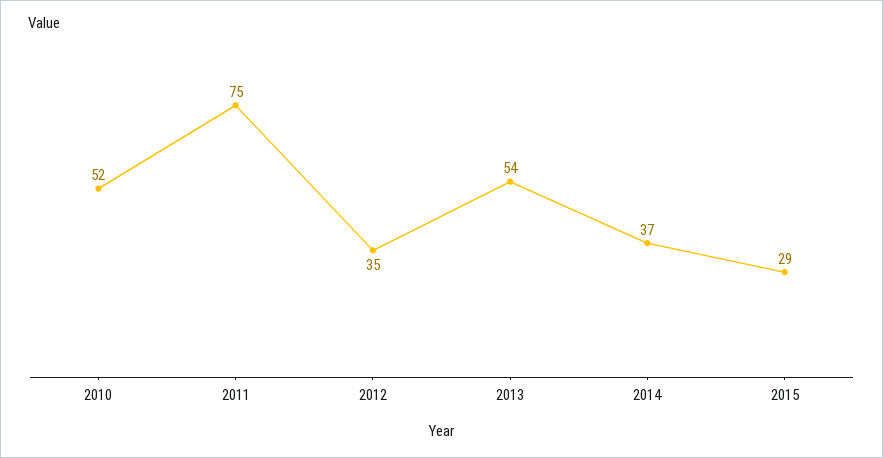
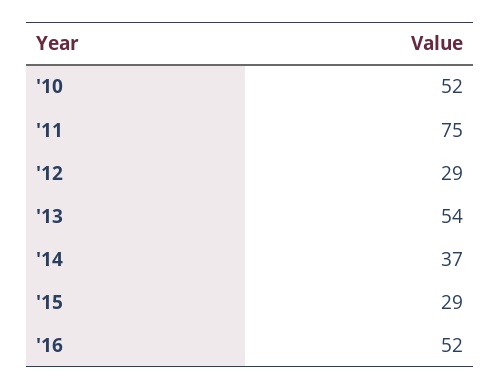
2012: 35 -> 29
'16: none -> 52

